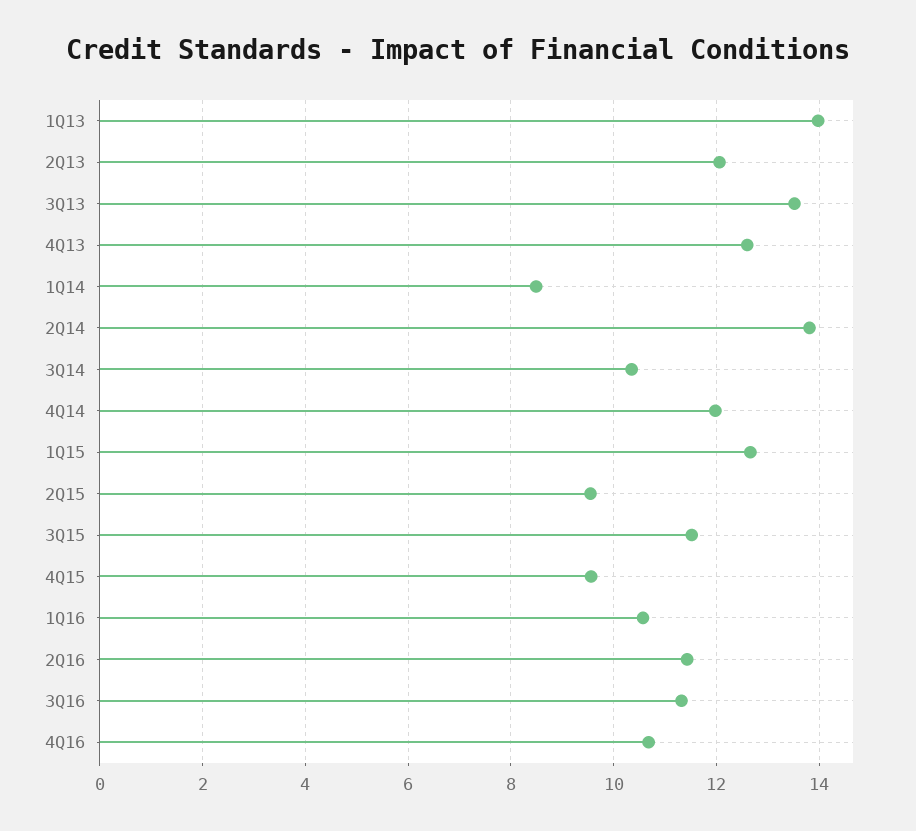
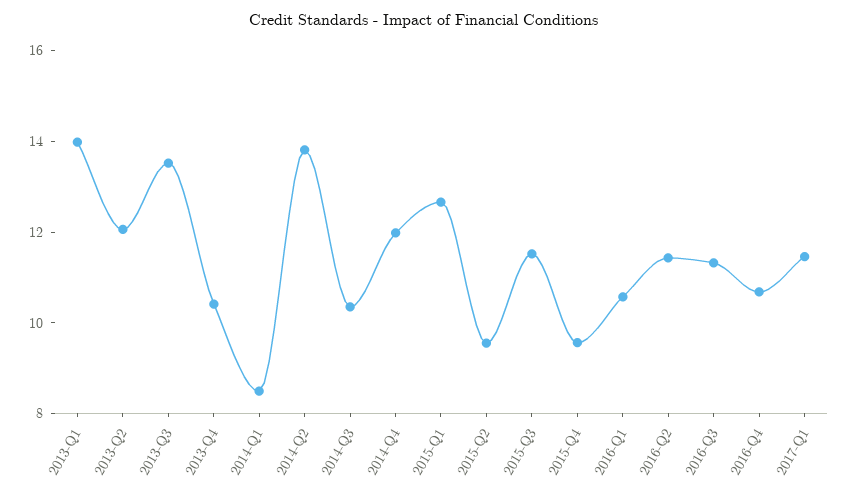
4Q13: 12.6 -> 10.5
2017-Q1: none -> 11.5

